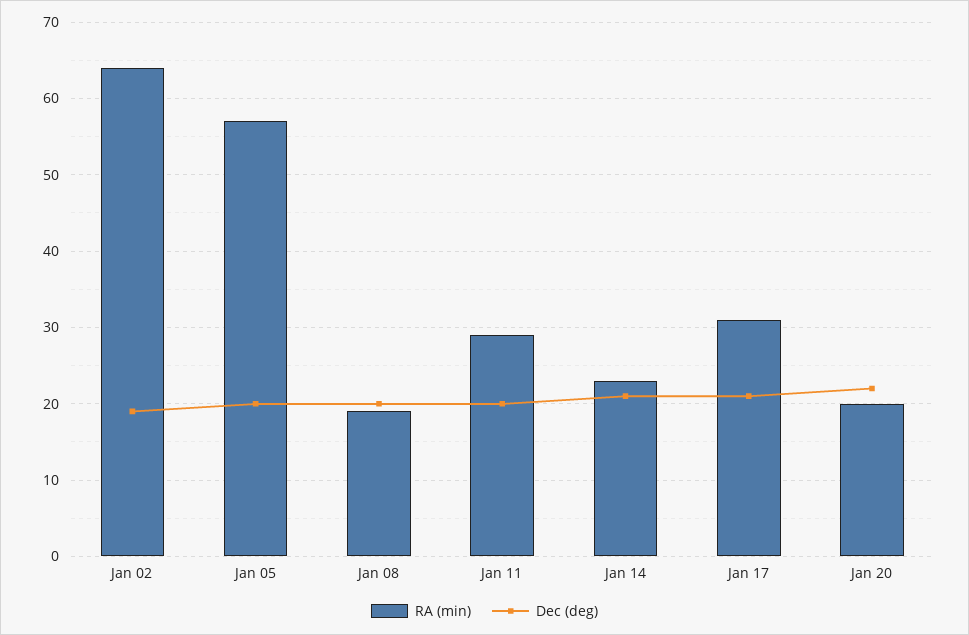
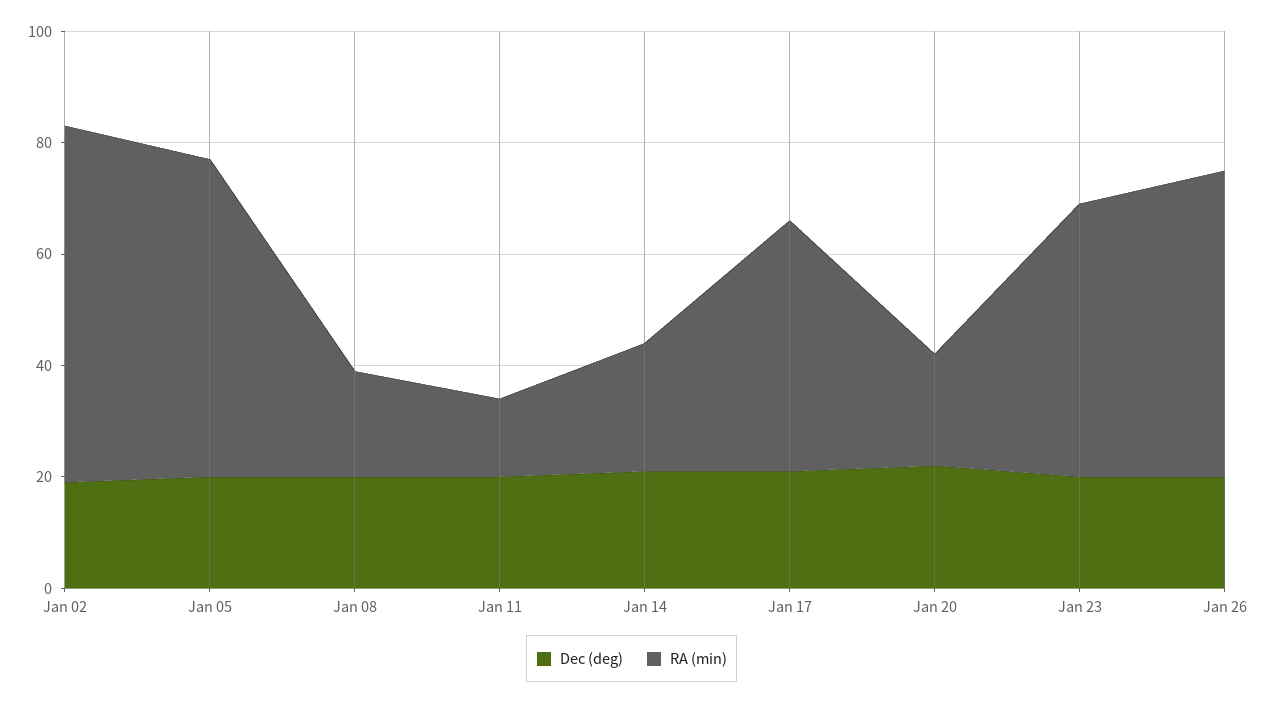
RA (min), Jan 11: 29 -> 15
RA (min), Jan 17: 31 -> 45
Dec (deg), Jan 23: none -> 20
RA (min), Jan 23: none -> 50
Dec (deg), Jan 26: none -> 20
RA (min), Jan 26: none -> 55

